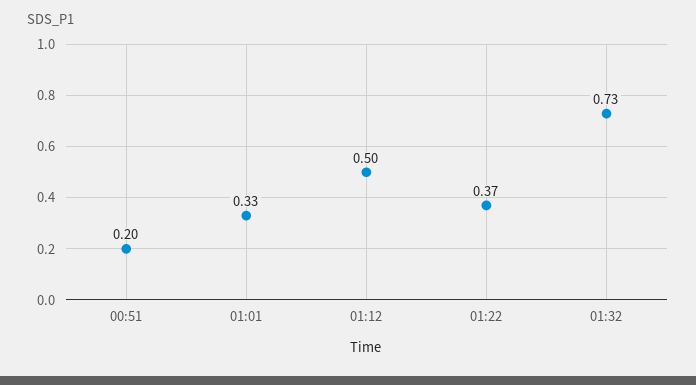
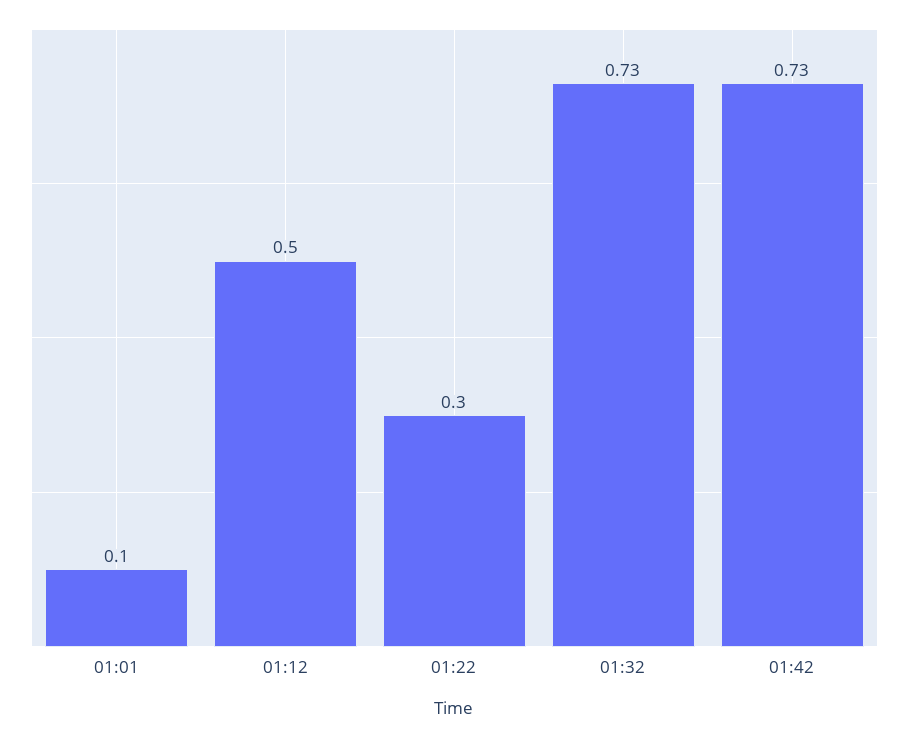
00:51: 0.2 -> none
01:01: 0.33 -> 0.1
01:22: 0.37 -> 0.3
01:42: none -> 0.73

